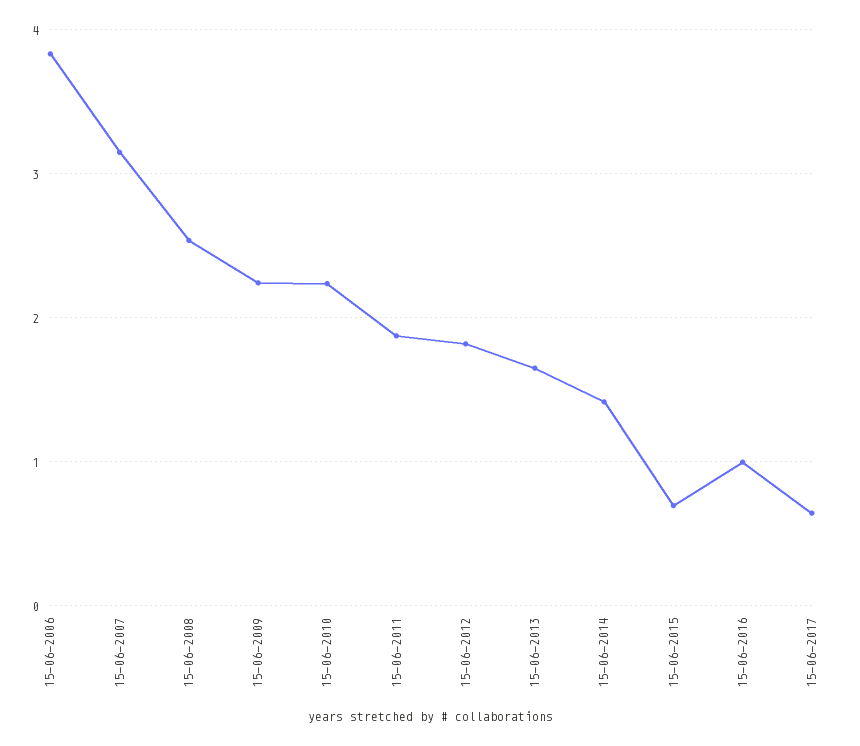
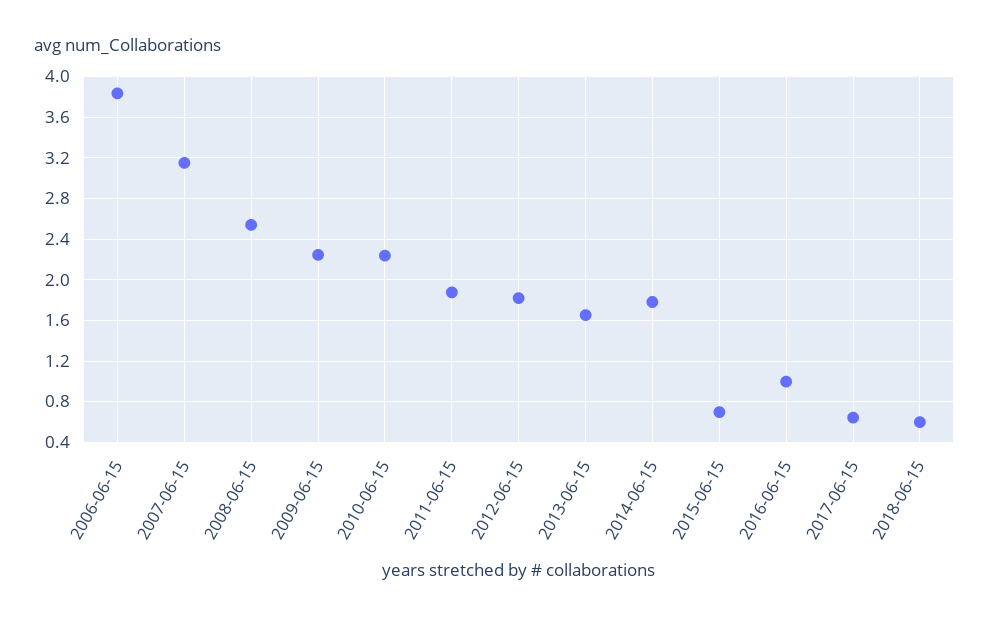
15-06-2014: 1.4 -> 1.8
2018-06-15: none -> 0.6

